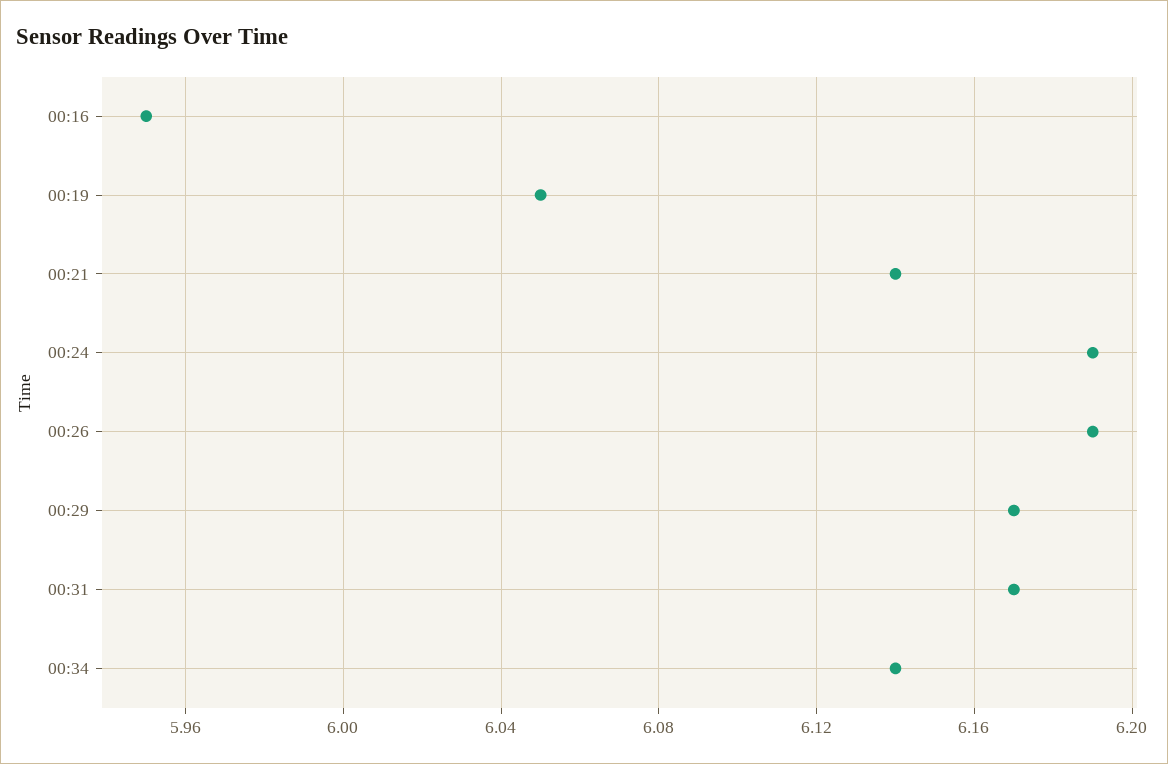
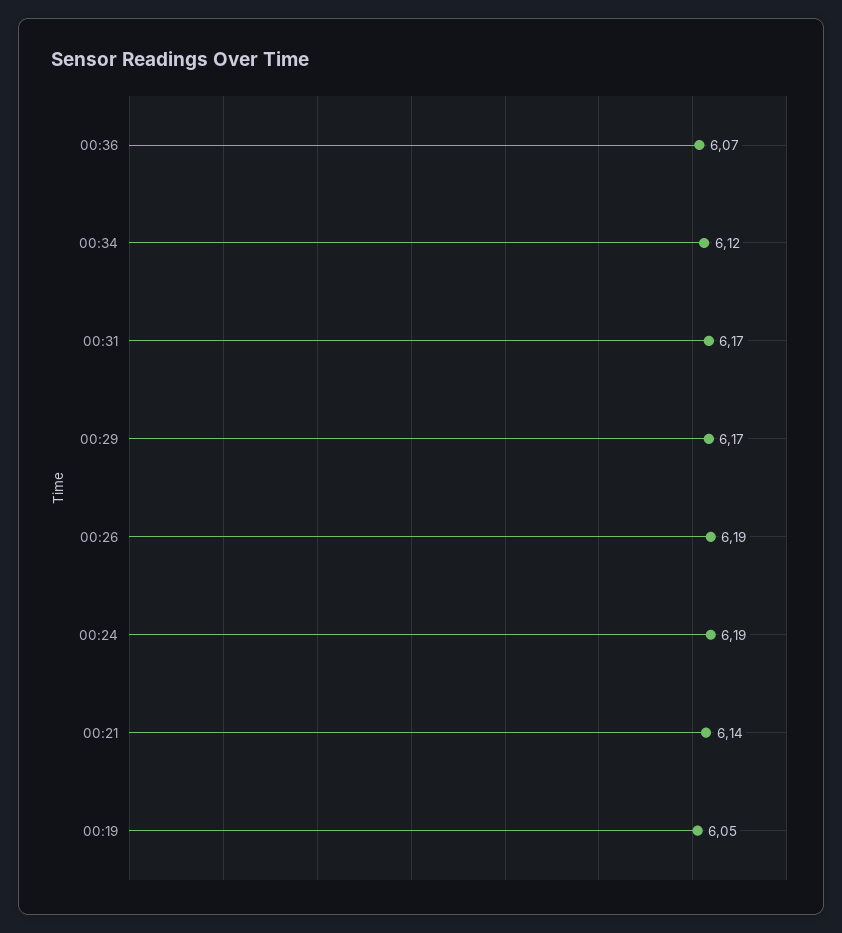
00:16: 5.95 -> none
00:34: 6.14 -> 6.12
00:36: none -> 6.07

